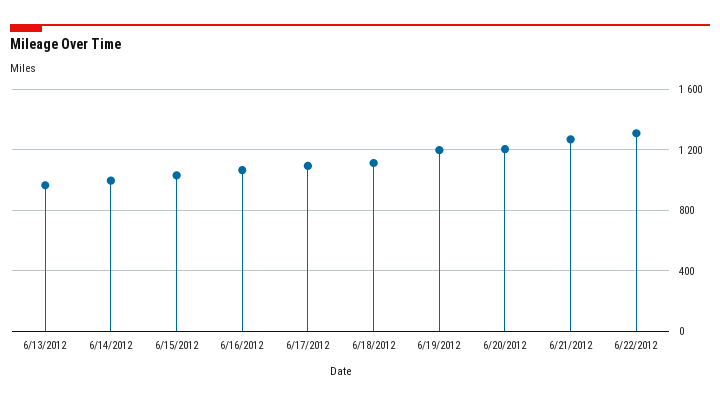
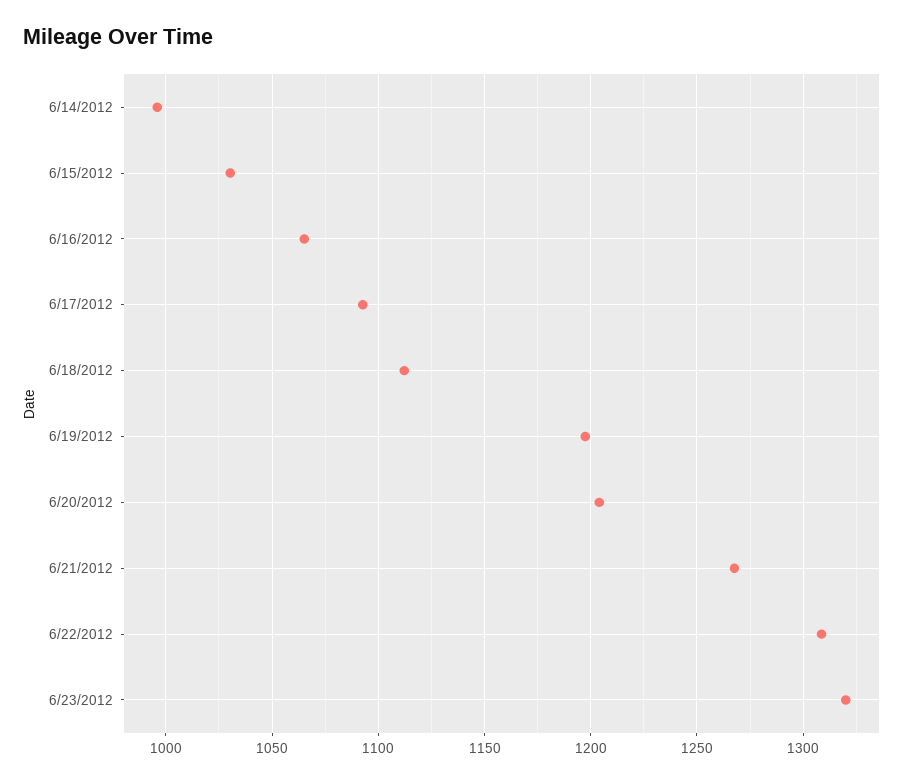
6/13/2012: 950 -> none
6/23/2012: none -> 1320

